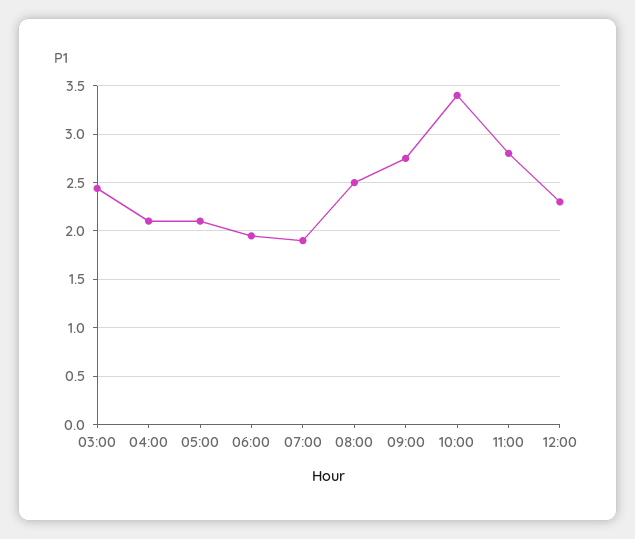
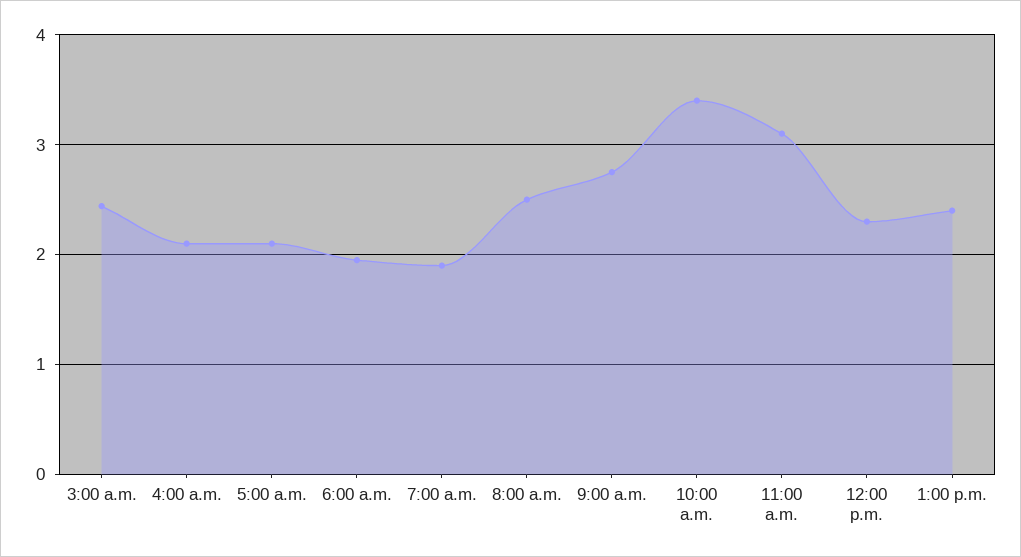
11:00: 2.8 -> 3.1
1:00 p.m.: none -> 2.4

